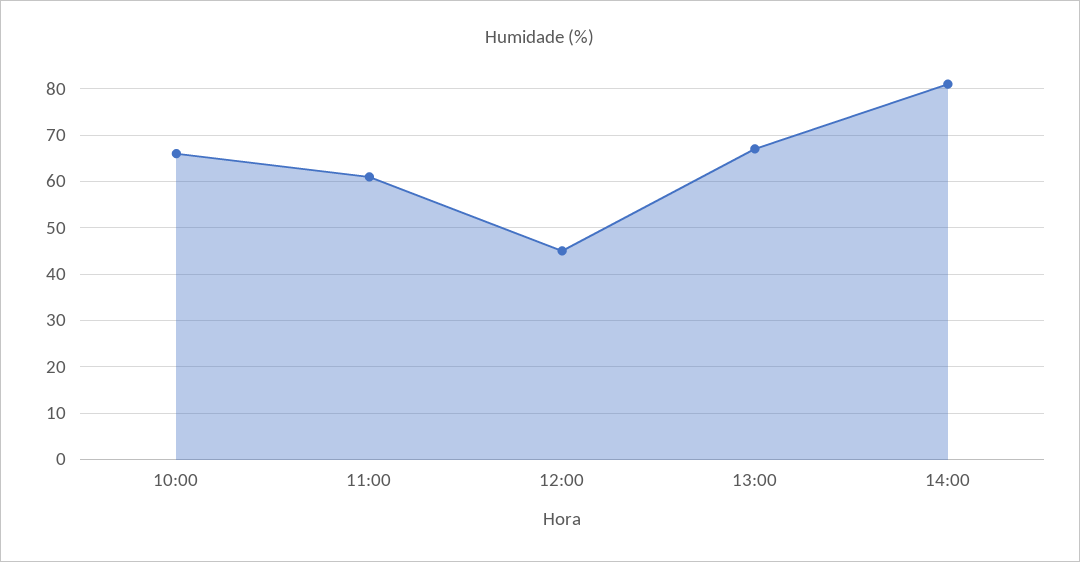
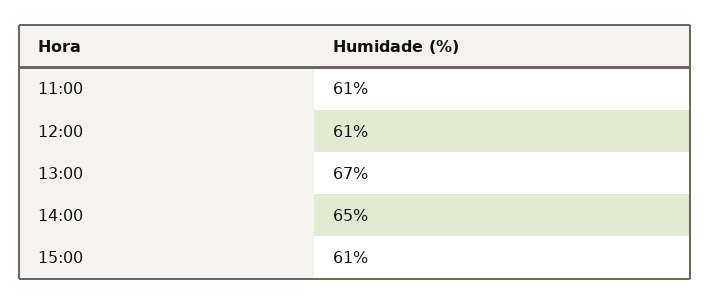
10:00: 65 -> none
12:00: 45 -> 61
14:00: 80 -> 65
15:00: none -> 61

